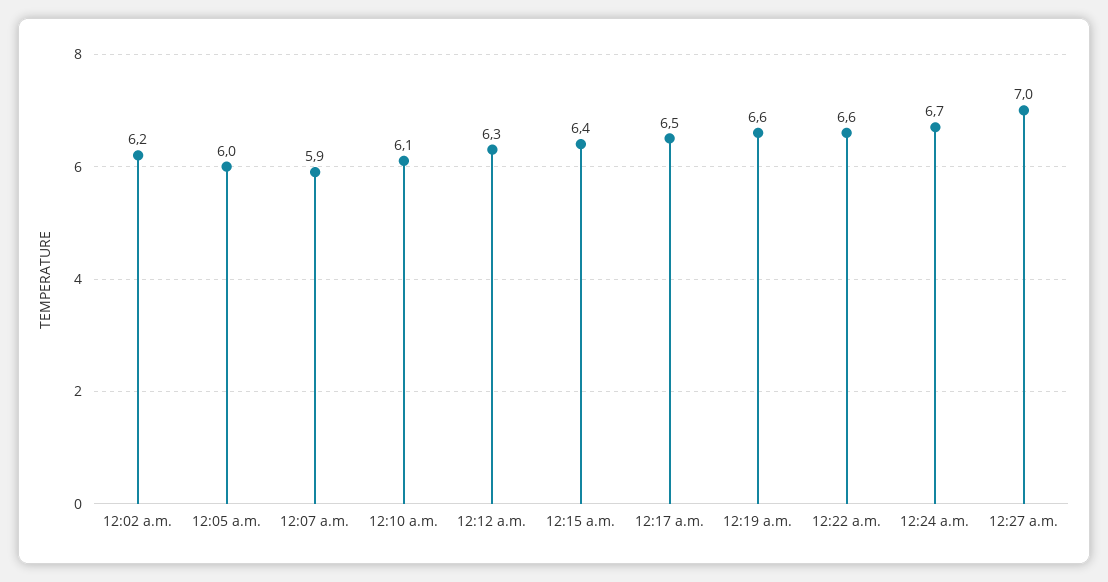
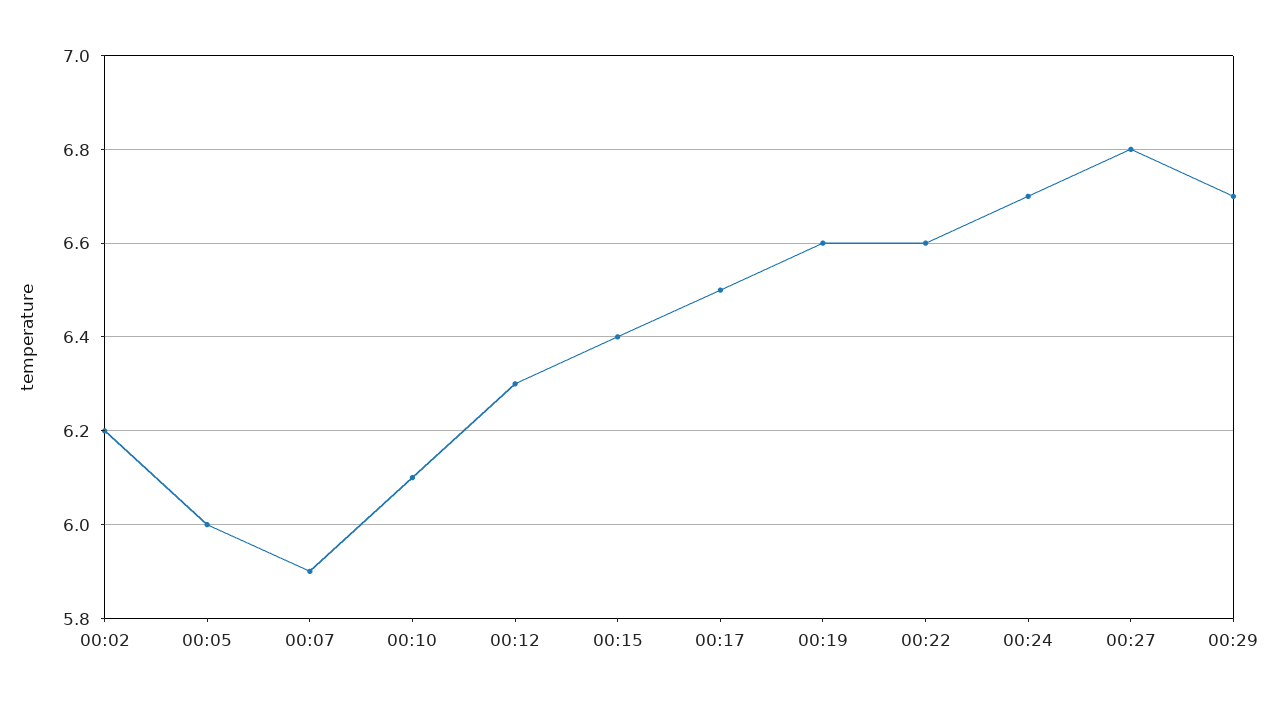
12:27 a.m.: 7 -> 6.8
00:29: none -> 6.7

